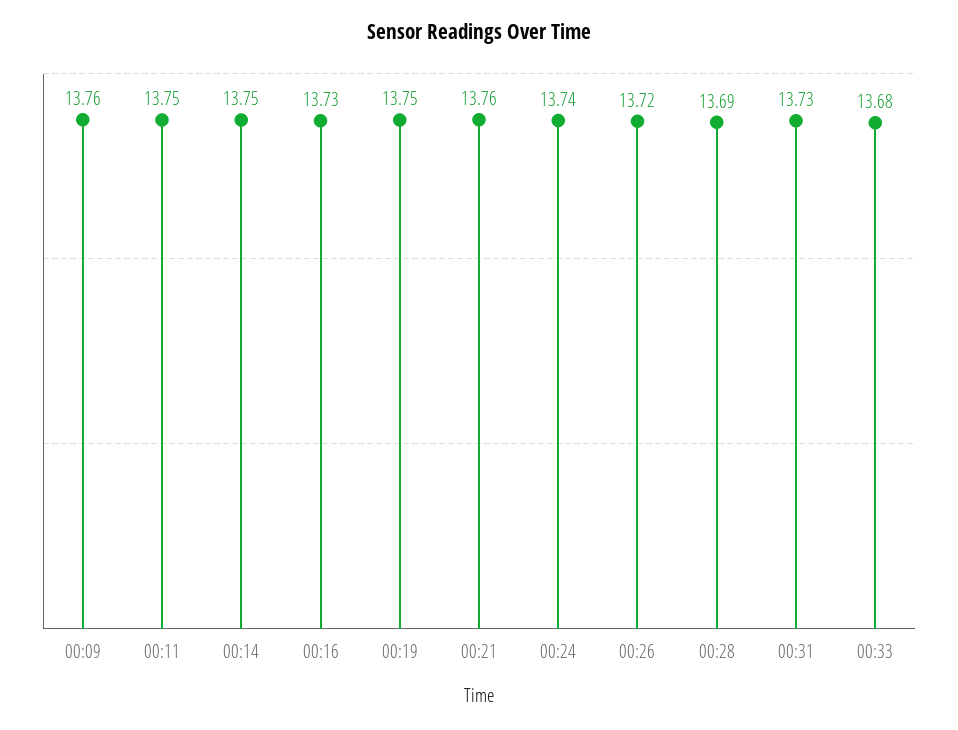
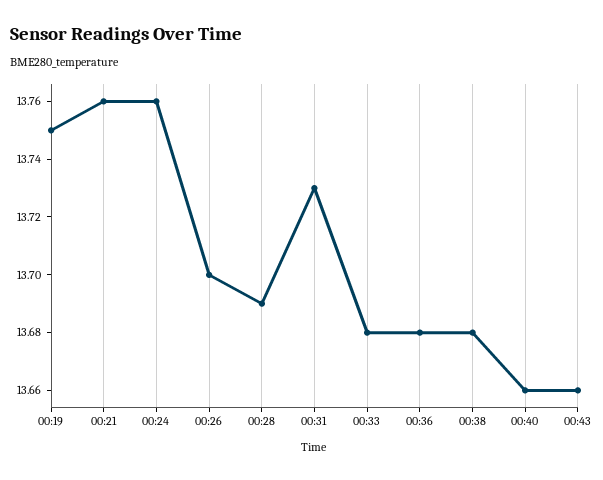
00:09: 13.76 -> none
00:11: 13.75 -> none
00:14: 13.75 -> none
00:16: 13.73 -> none
00:24: 13.74 -> 13.76
00:26: 13.72 -> 13.7
00:36: none -> 13.68
00:38: none -> 13.68
00:40: none -> 13.66
00:43: none -> 13.66

